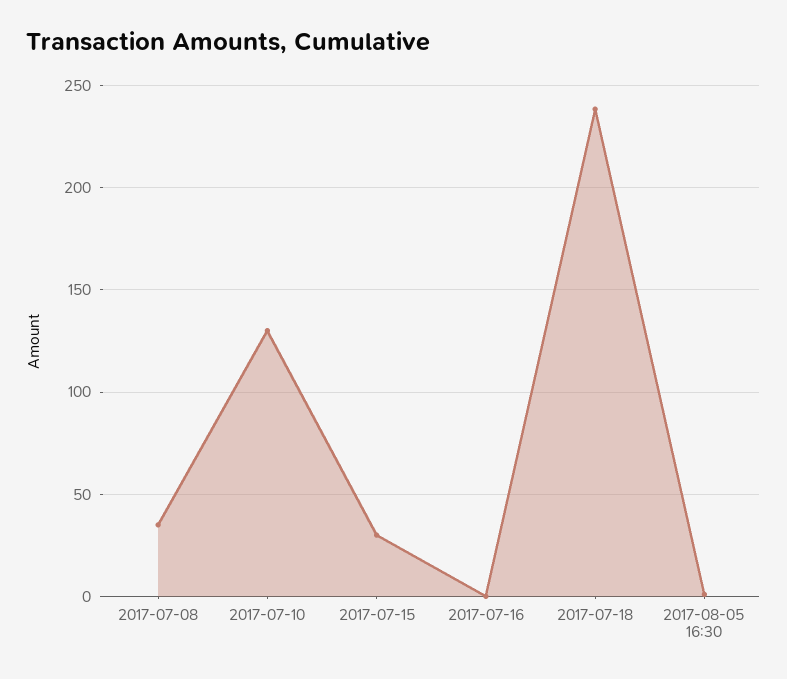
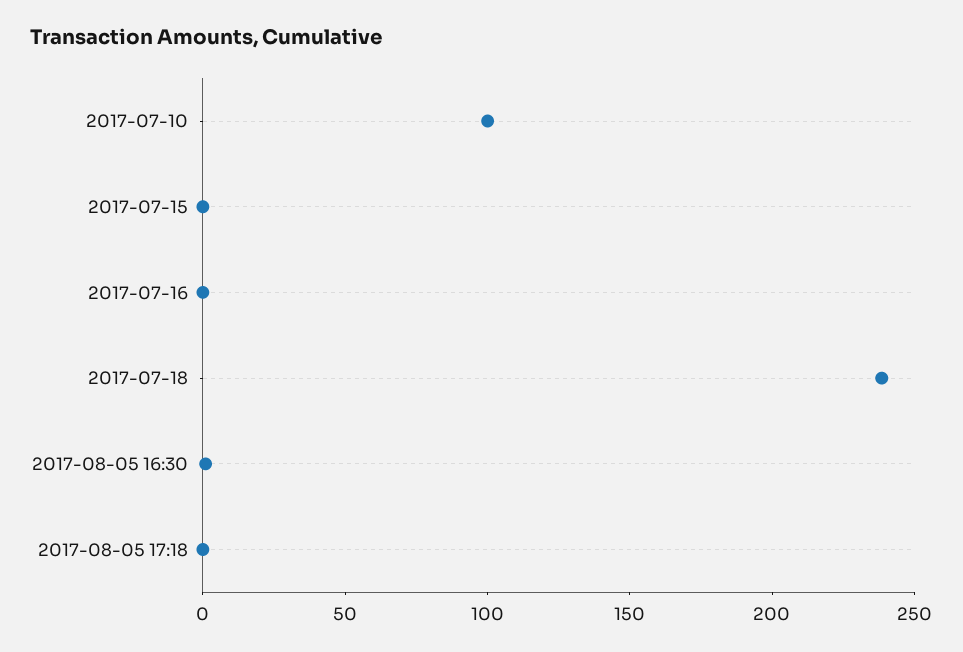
2017-07-08: 35 -> none
2017-07-10: 130 -> 100
2017-07-15: 30 -> 0
2017-08-05 17:18: none -> 0

